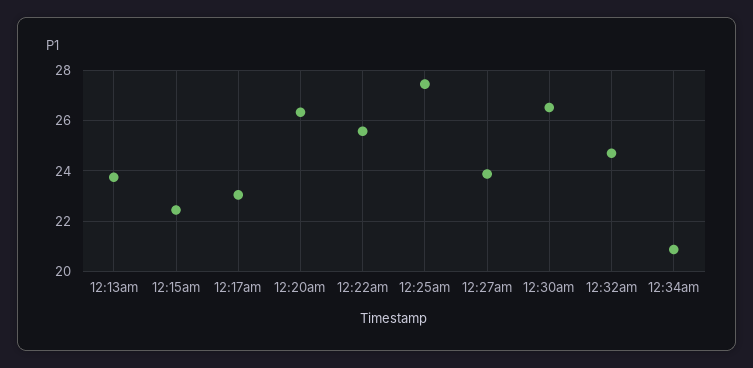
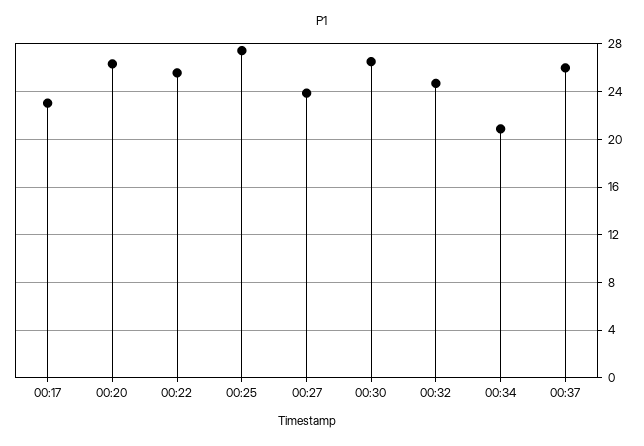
12:13am: 23.75 -> none
12:15am: 22.5 -> none
00:37: none -> 26

